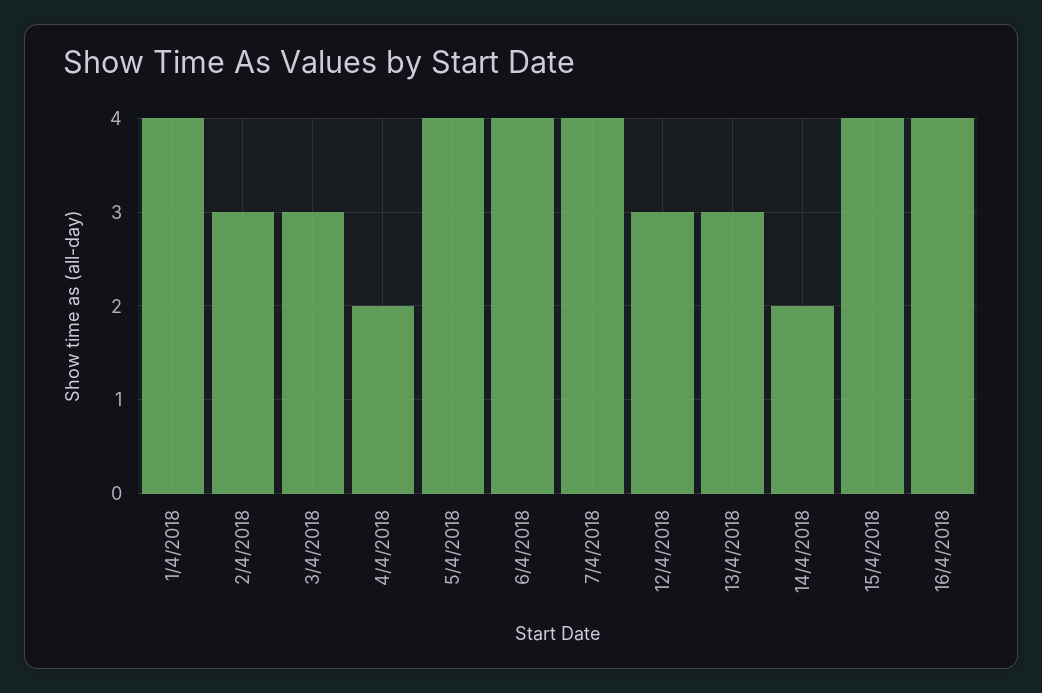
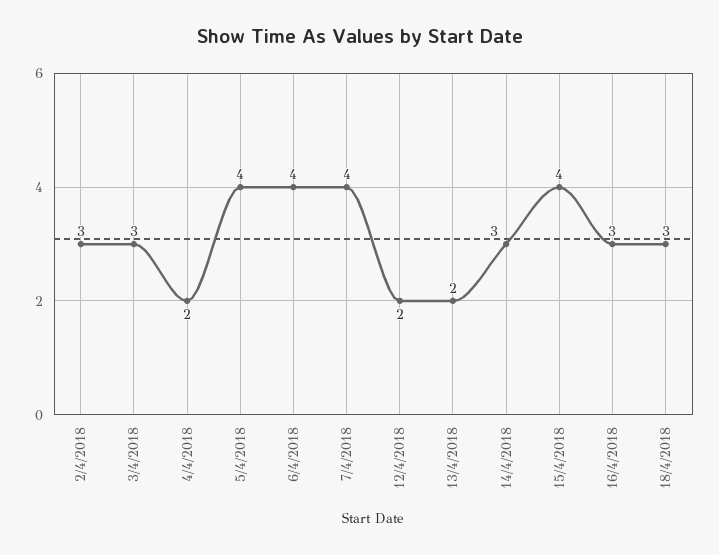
1/4/2018: 4 -> none
12/4/2018: 3 -> 2
13/4/2018: 3 -> 2
14/4/2018: 2 -> 3
16/4/2018: 4 -> 3
18/4/2018: none -> 3

